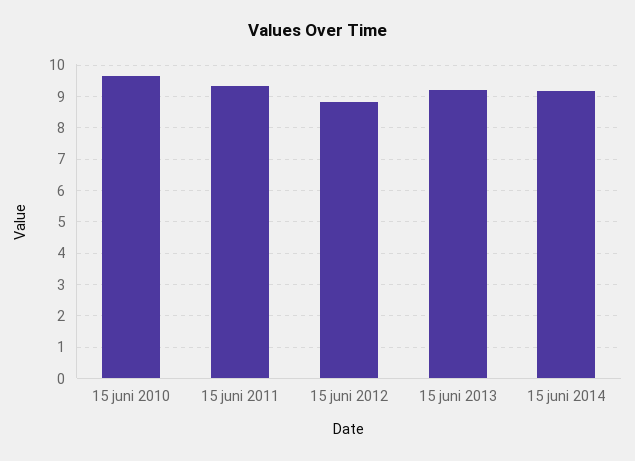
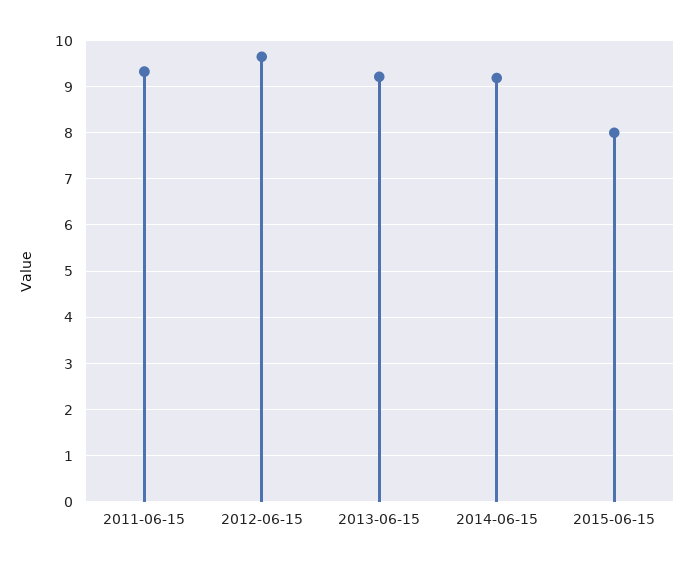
15 juni 2010: 9.6 -> none
15 juni 2012: 8.8 -> 9.6
2015-06-15: none -> 8

